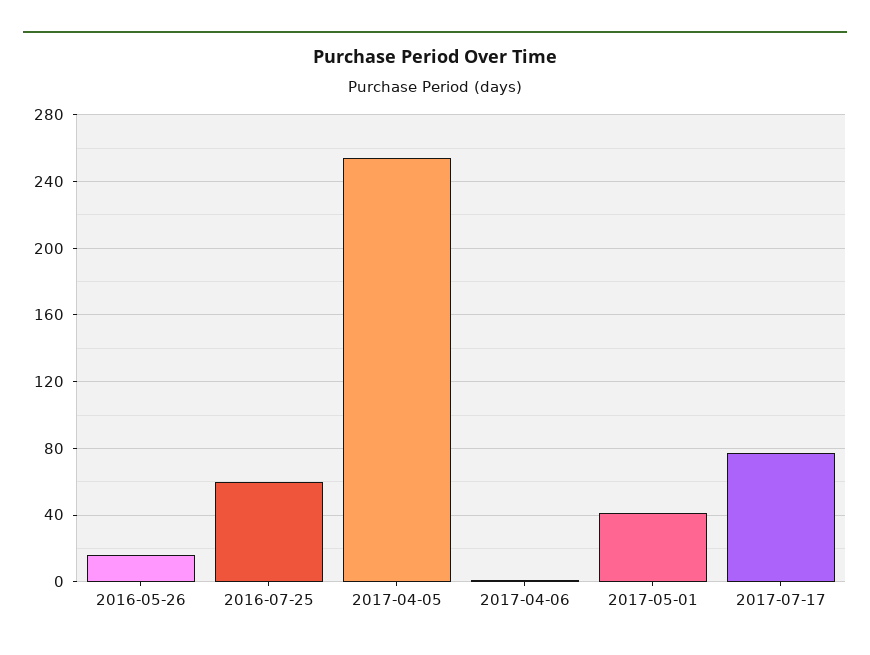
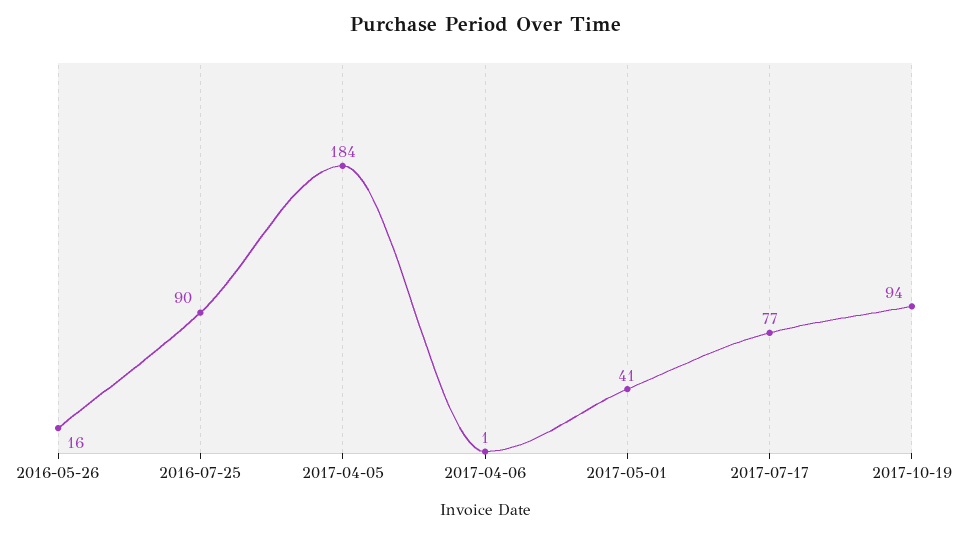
2016-07-25: 60 -> 90
2017-04-05: 255 -> 184
2017-10-19: none -> 94

